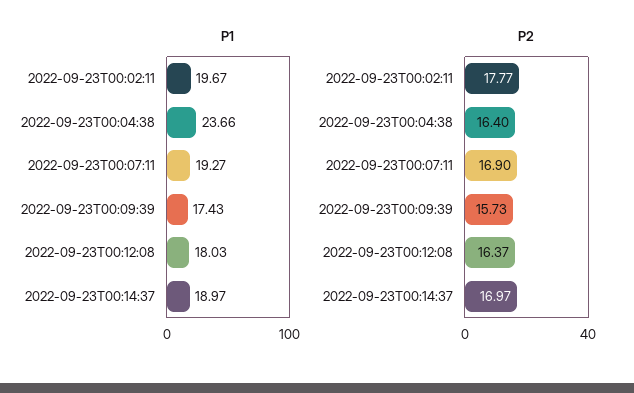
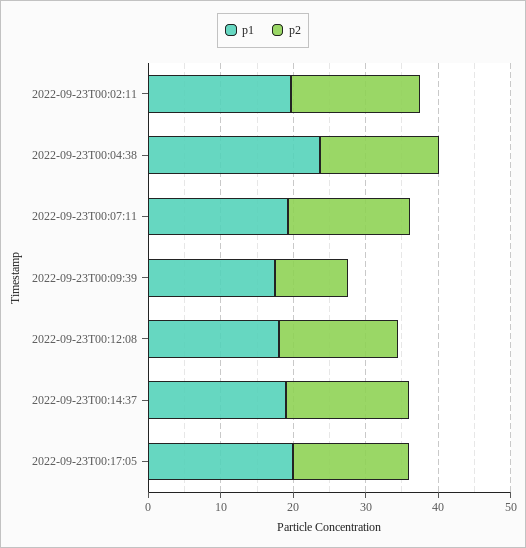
P2, 2022-09-23T00:09:39: 15.73 -> 10
P1, 2022-09-23T00:17:05: none -> 20
P2, 2022-09-23T00:17:05: none -> 16

